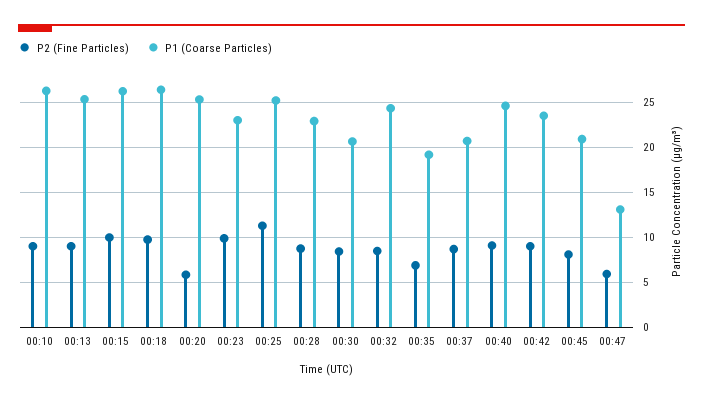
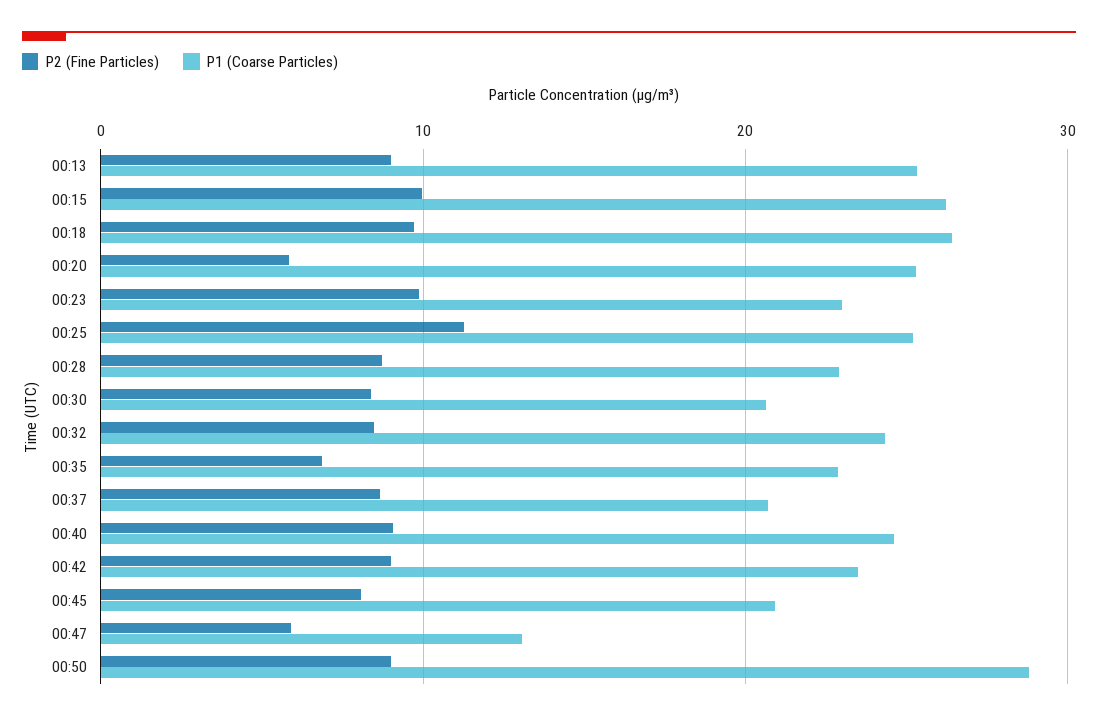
P2 (Fine Particles), 00:10: 9 -> none
P1 (Coarse Particles), 00:10: 26 -> none
P1 (Coarse Particles), 00:35: 19 -> 23
P2 (Fine Particles), 00:50: none -> 9
P1 (Coarse Particles), 00:50: none -> 29

